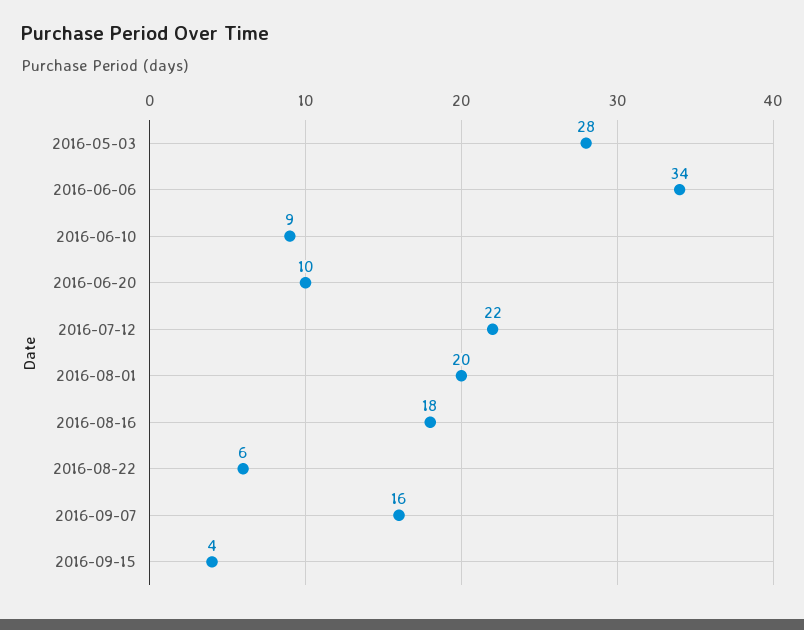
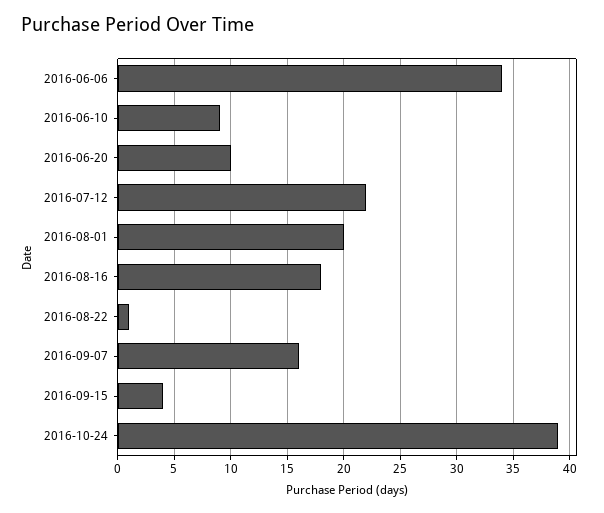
2016-05-03: 28 -> none
2016-08-22: 6 -> 1
2016-10-24: none -> 39

